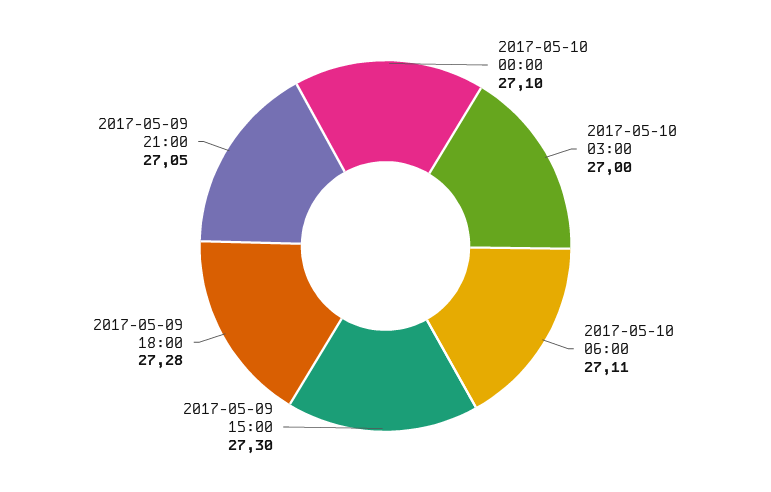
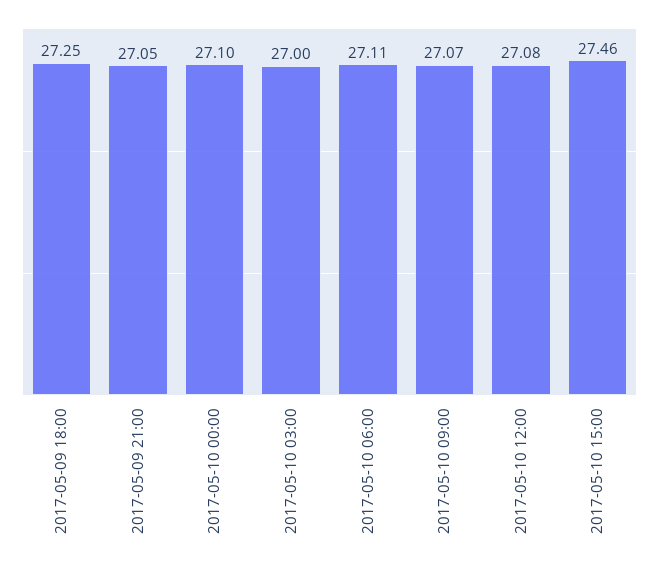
2017-05-09 15:00: 27.3 -> none
2017-05-09 18:00: 27.28 -> 27.25
2017-05-10 09:00: none -> 27.07
2017-05-10 12:00: none -> 27.08
2017-05-10 15:00: none -> 27.46

